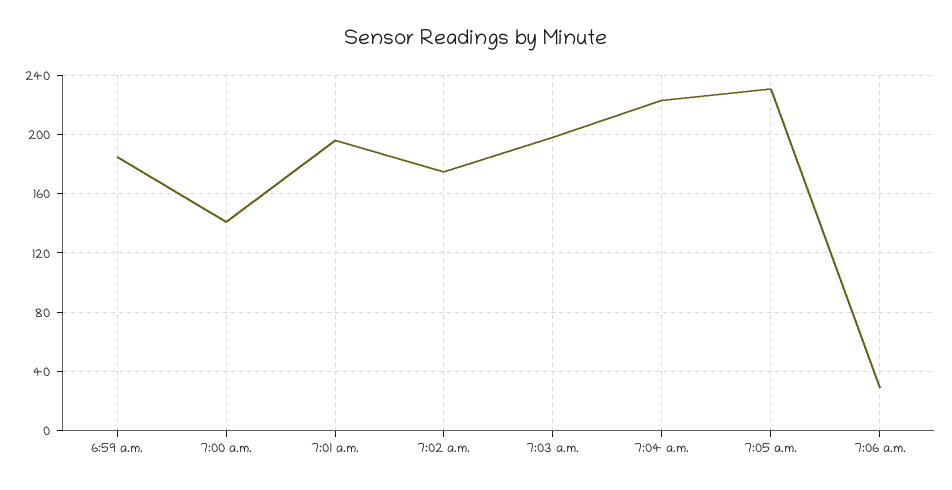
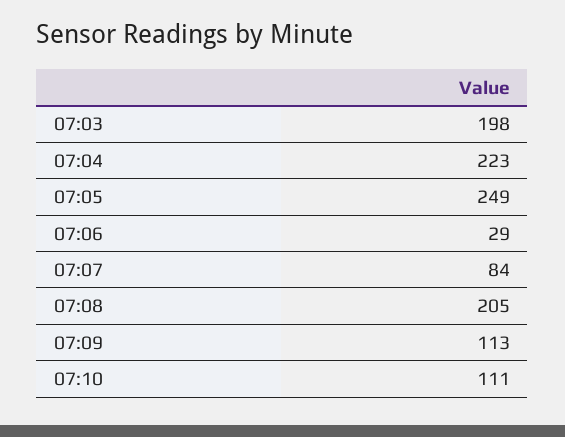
6:59 a.m.: 185 -> none
7:00 a.m.: 140 -> none
7:01 a.m.: 195 -> none
7:02 a.m.: 175 -> none
7:05 a.m.: 230 -> 249
07:07: none -> 84
07:08: none -> 205
07:09: none -> 113
07:10: none -> 111

